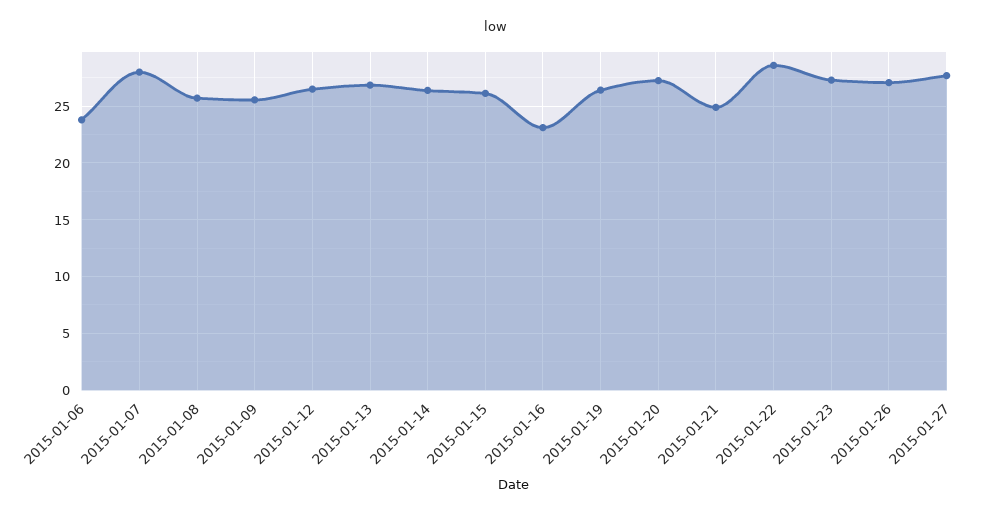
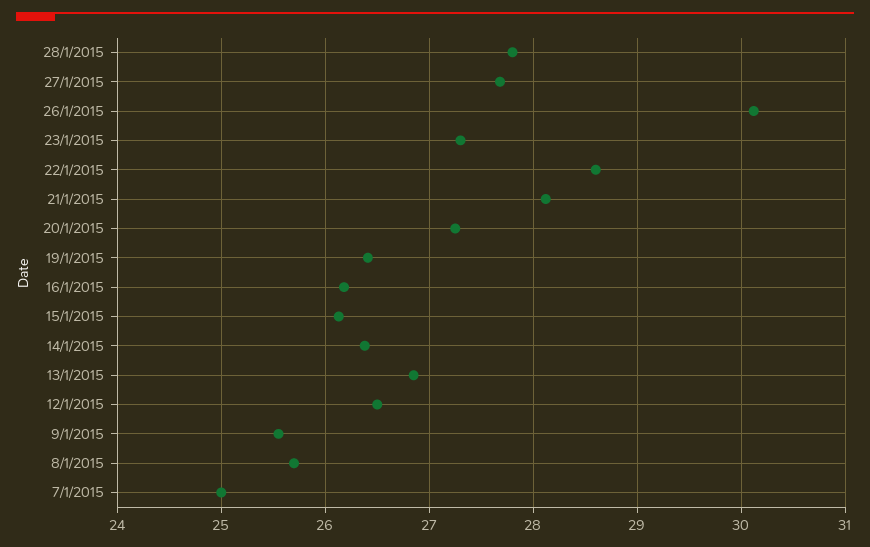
2015-01-06: 24 -> none
2015-01-07: 28 -> 25
2015-01-16: 23 -> 26.2
2015-01-21: 25 -> 28.1
2015-01-26: 27 -> 30.1
28/1/2015: none -> 27.8

